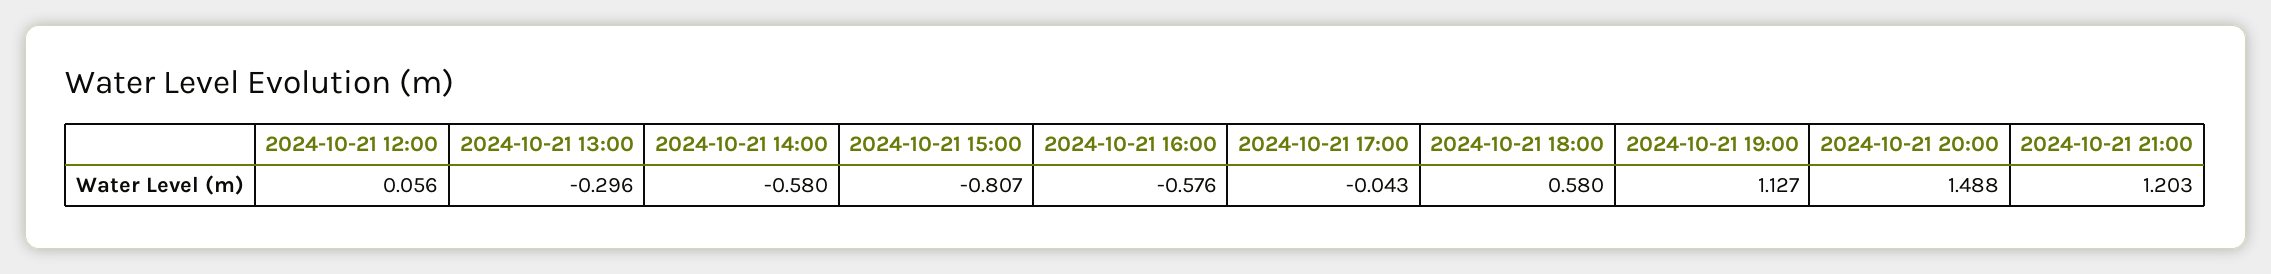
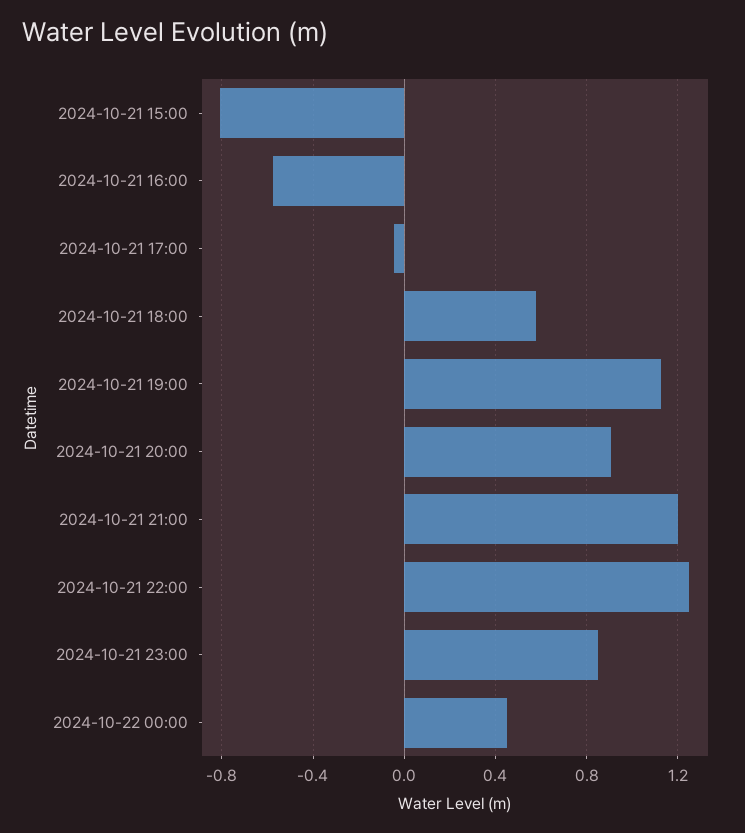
2024-10-21 12:00: 0.056 -> none
2024-10-21 13:00: -0.296 -> none
2024-10-21 14:00: -0.58 -> none
2024-10-21 20:00: 1.488 -> 0.9
2024-10-21 22:00: none -> 1.25
2024-10-21 23:00: none -> 0.85
2024-10-22 00:00: none -> 0.45

